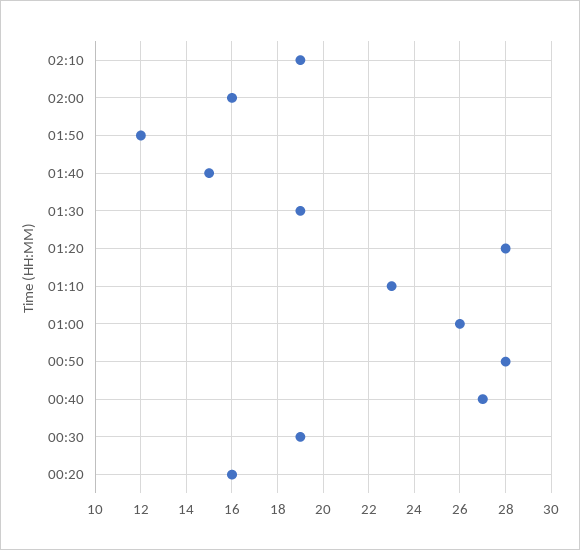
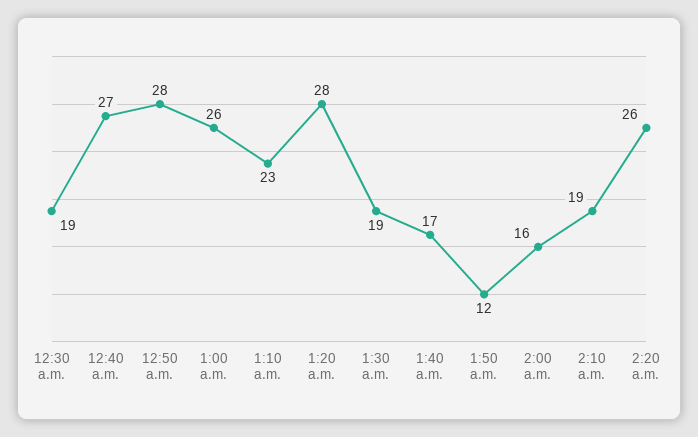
01:40: 15 -> 17
00:20: 16 -> none
2:20 a.m.: none -> 26

